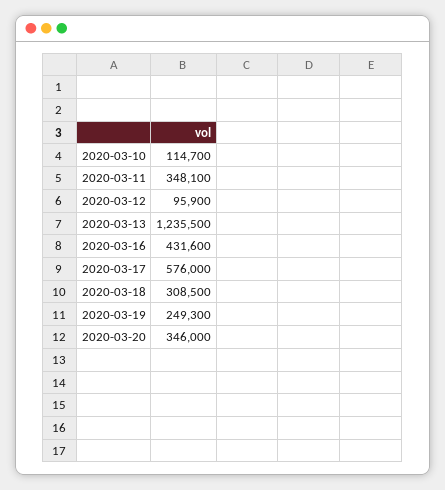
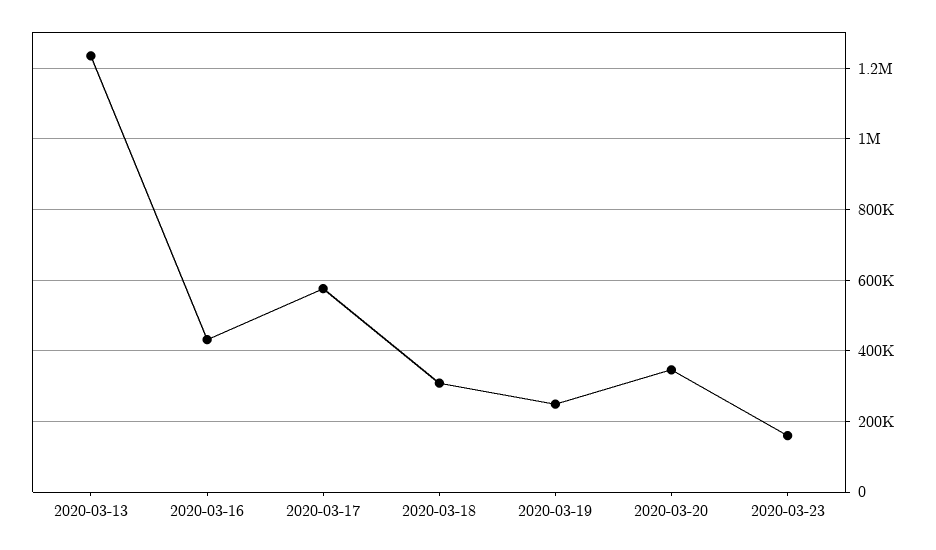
2020-03-10: 114700 -> none
2020-03-11: 348100 -> none
2020-03-12: 95900 -> none
2020-03-23: none -> 160000

